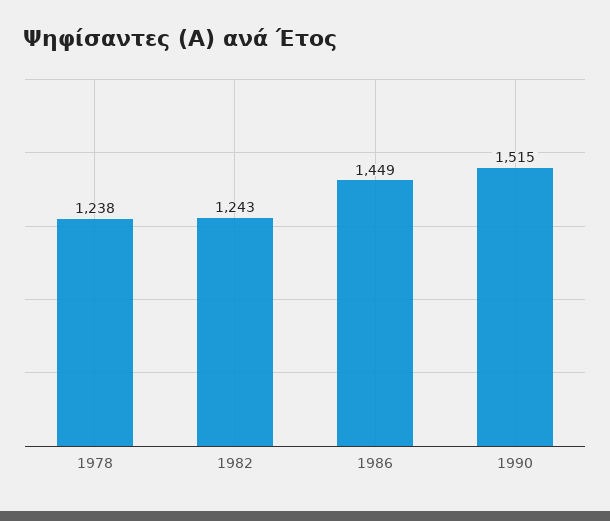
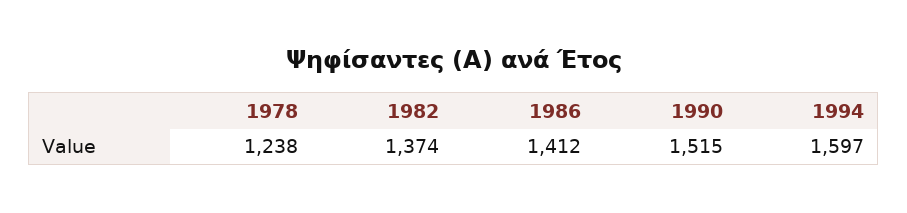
1982: 1243 -> 1374
1986: 1449 -> 1412
1994: none -> 1597

